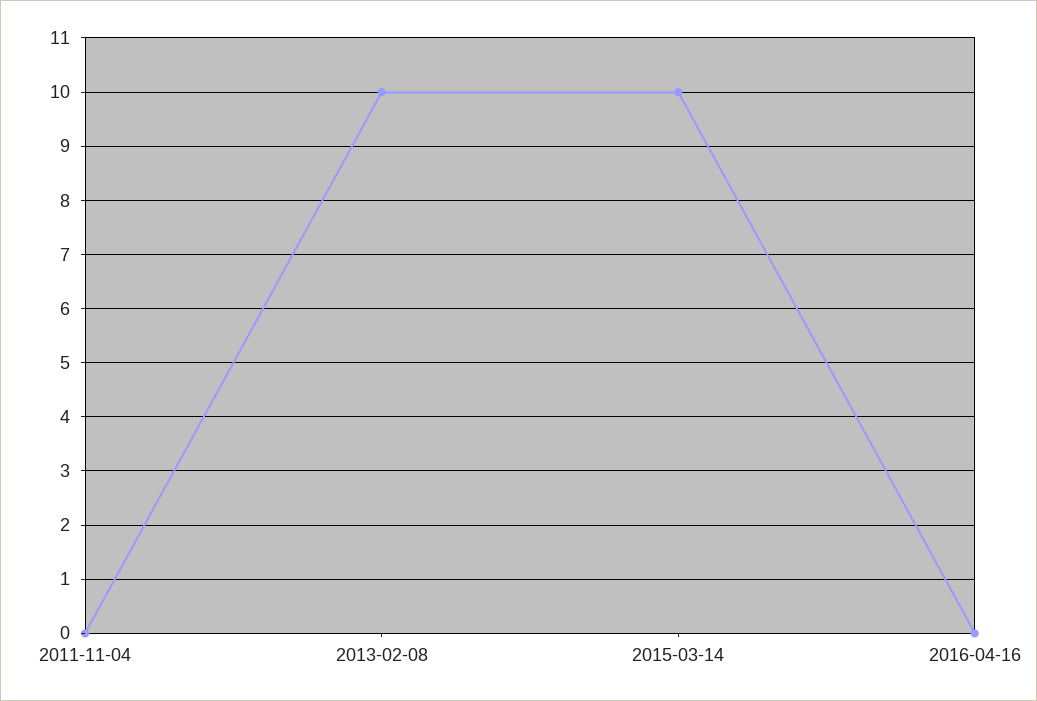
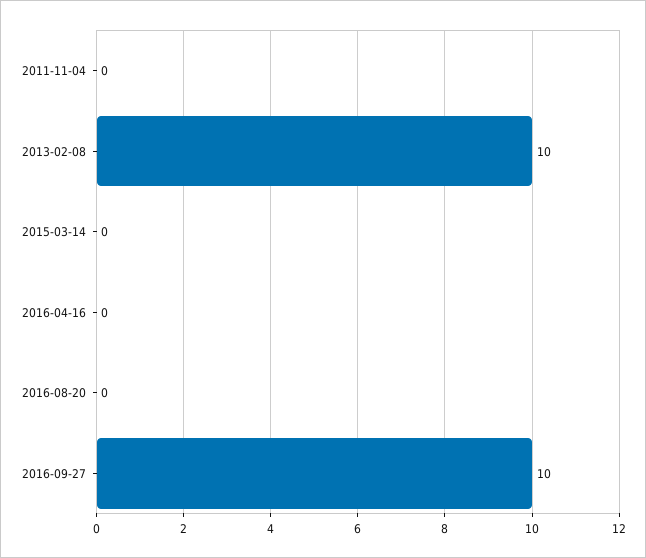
2015-03-14: 10 -> 0
2016-08-20: none -> 0
2016-09-27: none -> 10

